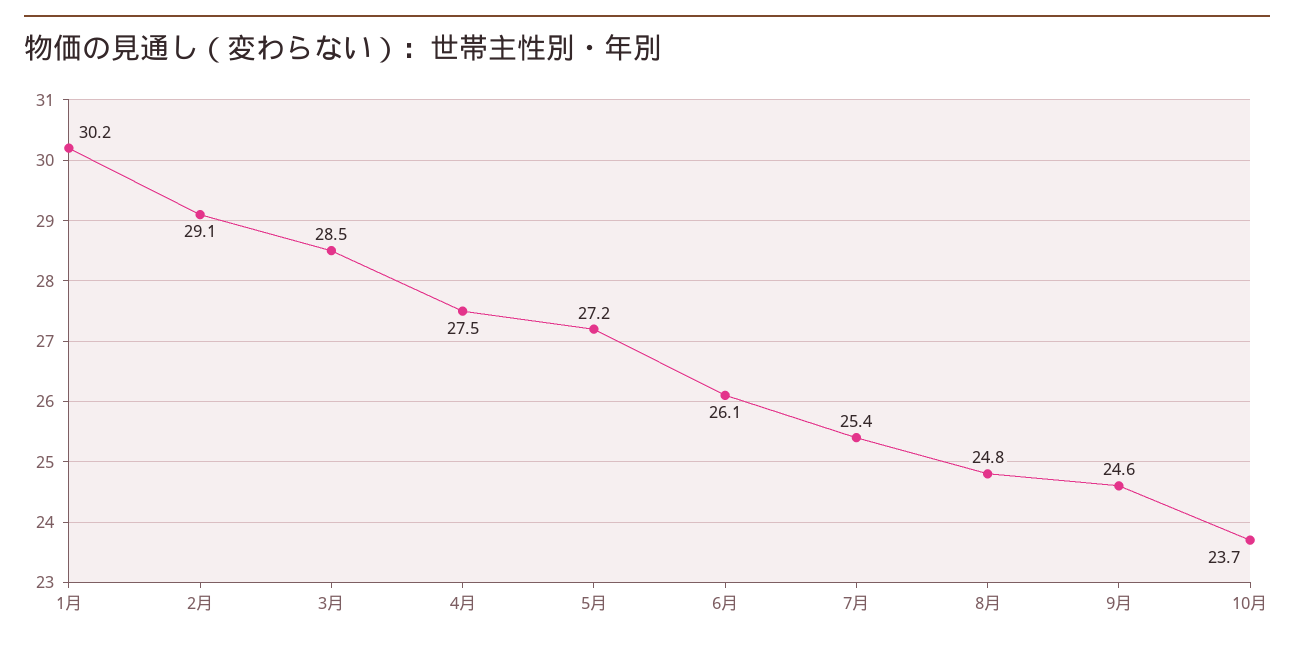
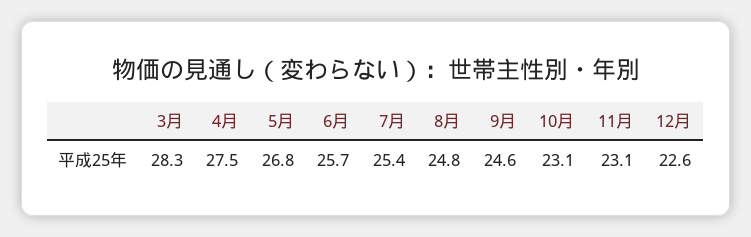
1月: 30.2 -> none
2月: 29.1 -> none
3月: 28.5 -> 28.3
5月: 27.2 -> 26.8
6月: 26.1 -> 25.7
10月: 23.7 -> 23.1
11月: none -> 23.1
12月: none -> 22.6

